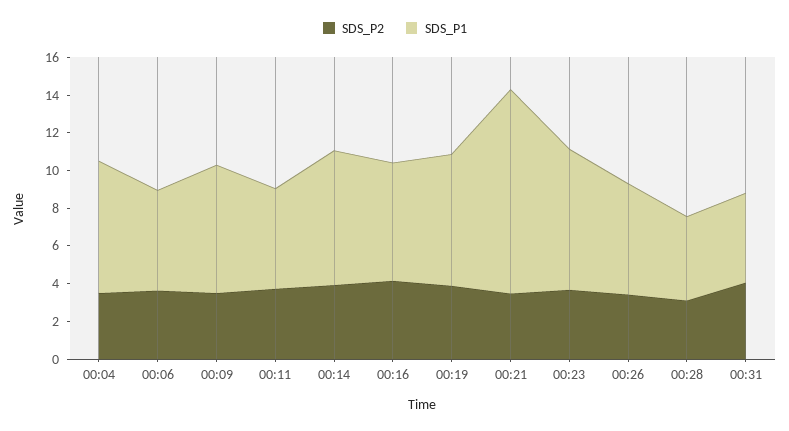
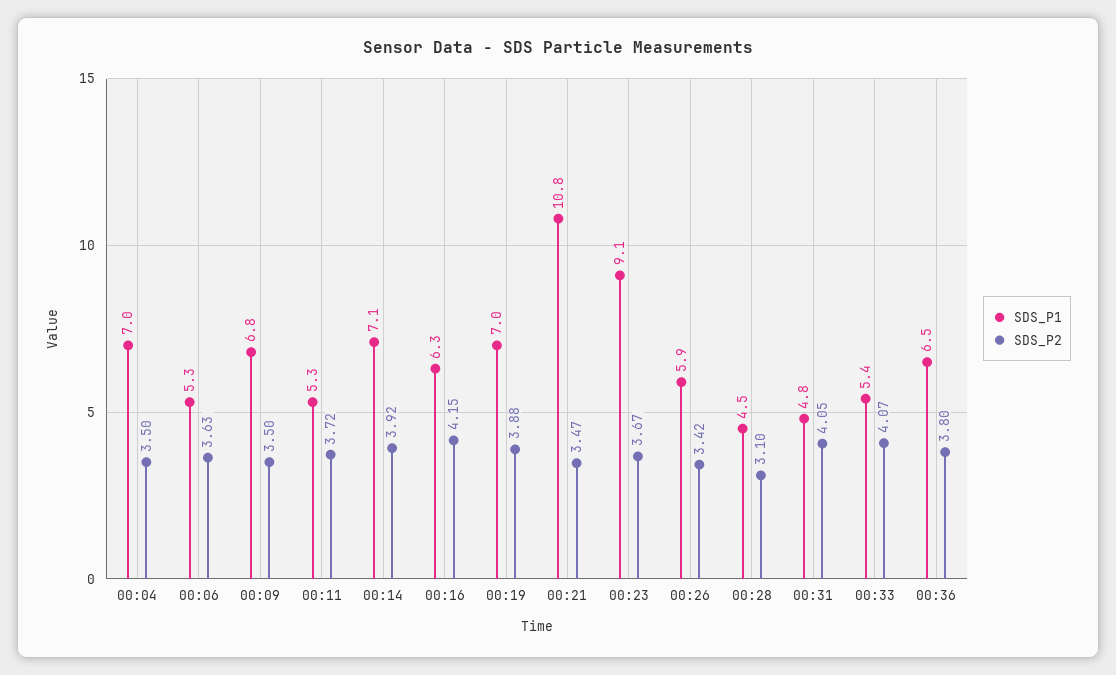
SDS_P1, 00:23: 7.5 -> 9.1
SDS_P1, 00:33: none -> 5.4
SDS_P2, 00:33: none -> 4.07
SDS_P1, 00:36: none -> 6.5
SDS_P2, 00:36: none -> 3.8

